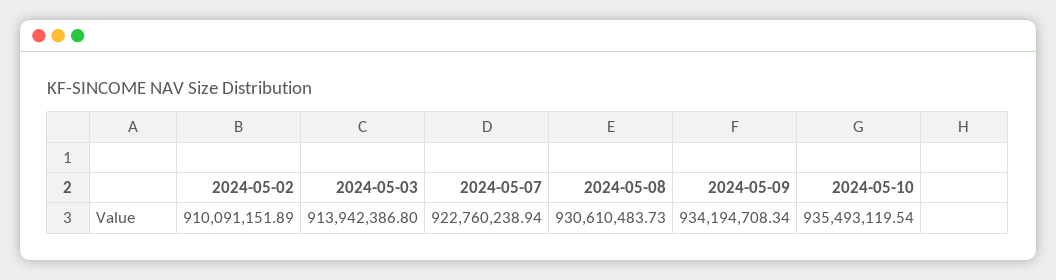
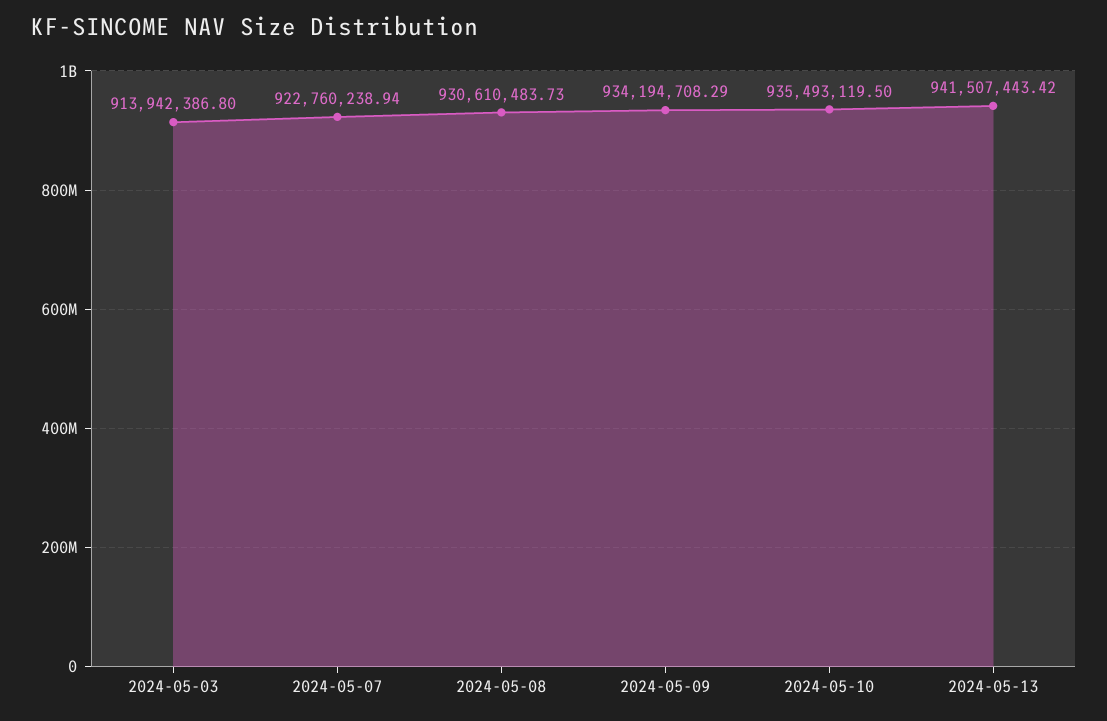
2024-05-02: 910091151.89 -> none
2024-05-09: 934194708.34 -> 934194708.29
2024-05-10: 935493119.54 -> 935493119.5
2024-05-13: none -> 941507443.42

